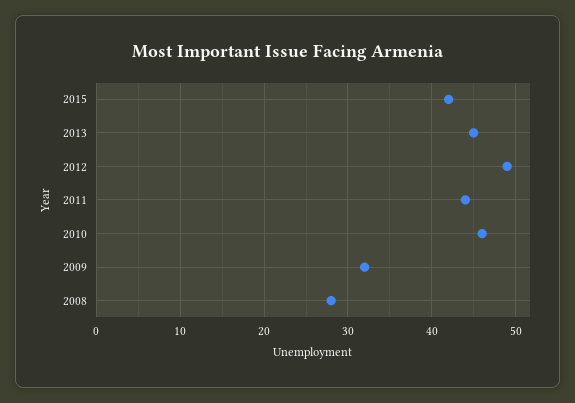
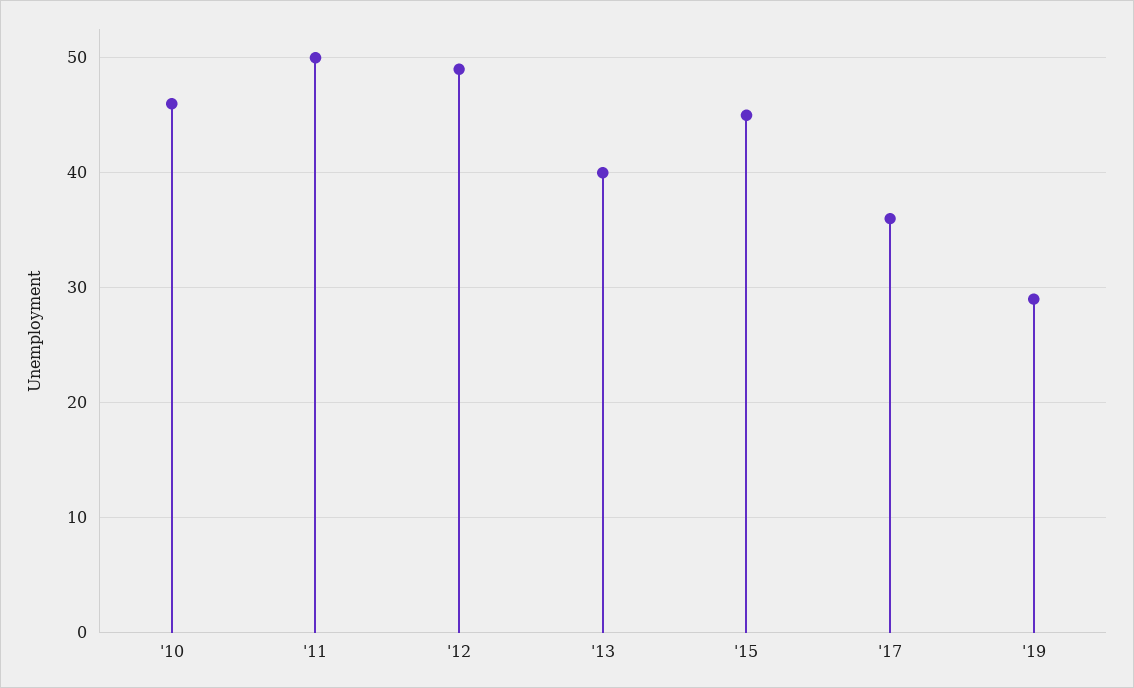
2015: 42 -> 45
2013: 45 -> 40
2011: 44 -> 50
2009: 32 -> none
2008: 28 -> none
'17: none -> 36
'19: none -> 29

